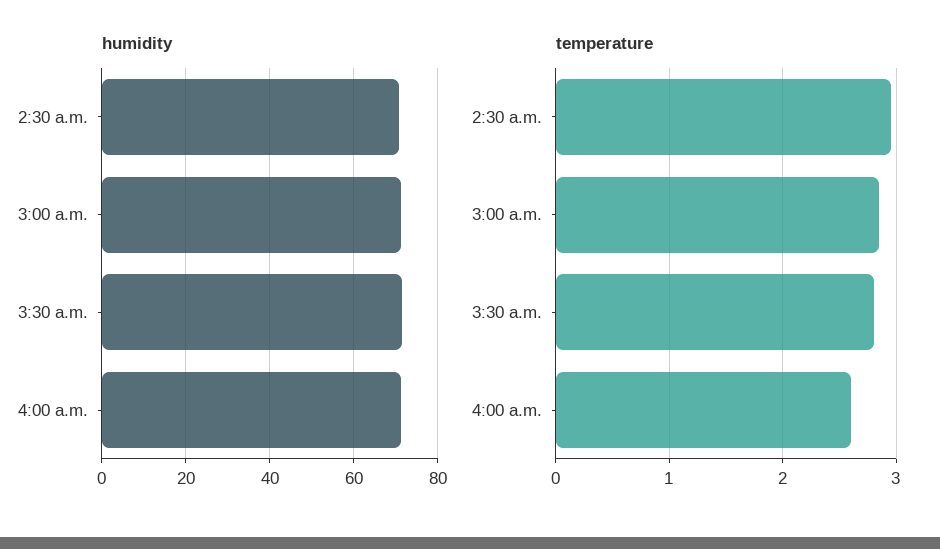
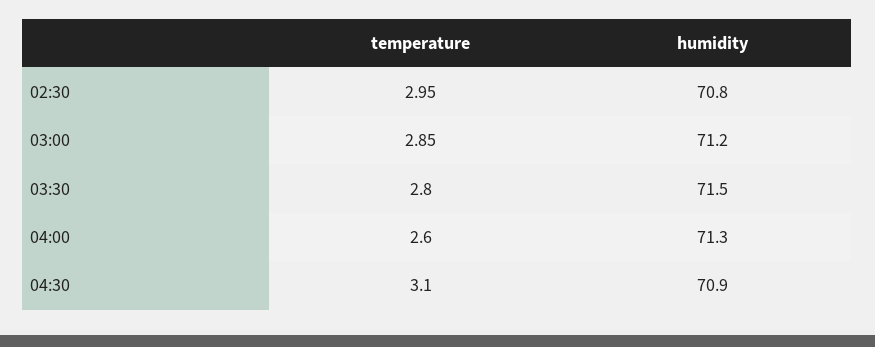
temperature, 04:30: none -> 3.1
humidity, 04:30: none -> 70.9

